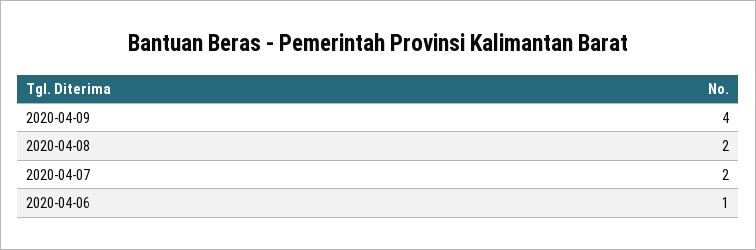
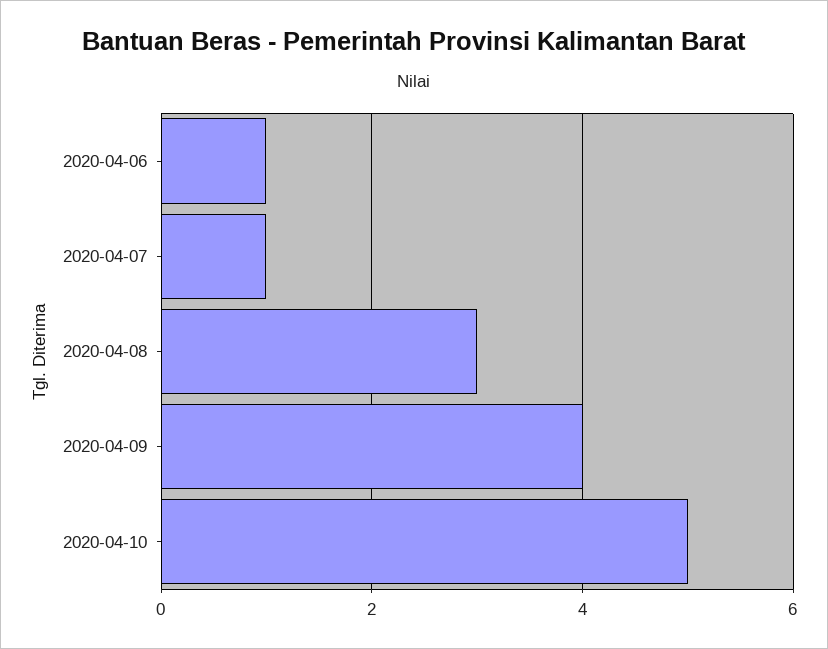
2020-04-08: 2 -> 3
2020-04-07: 2 -> 1
2020-04-10: none -> 5

